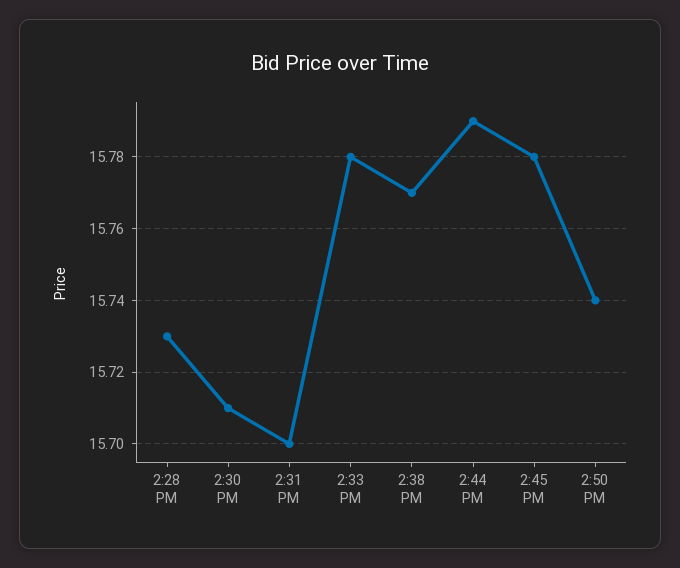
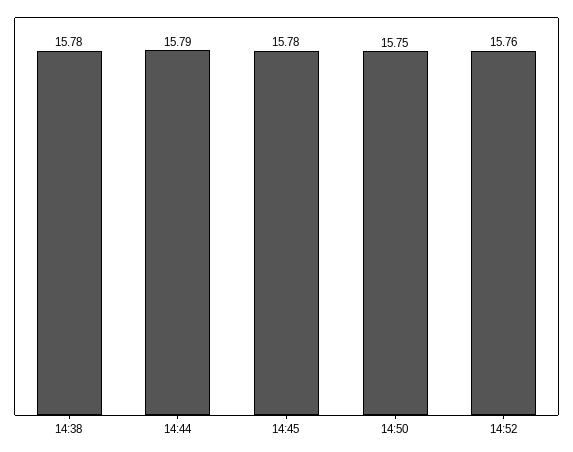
2:28 PM: 15.73 -> none
2:30 PM: 15.71 -> none
2:31 PM: 15.7 -> none
2:33 PM: 15.78 -> none
2:38 PM: 15.77 -> 15.78
2:50 PM: 15.74 -> 15.75
14:52: none -> 15.76

